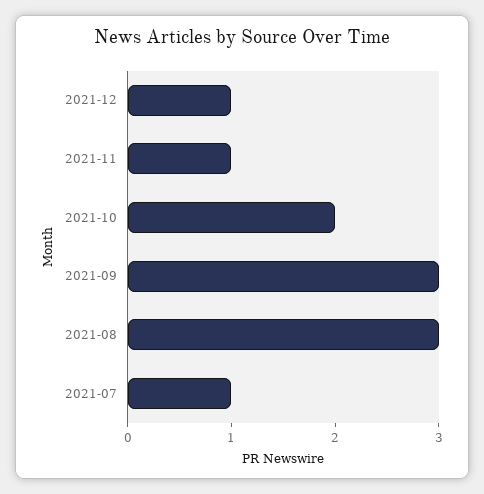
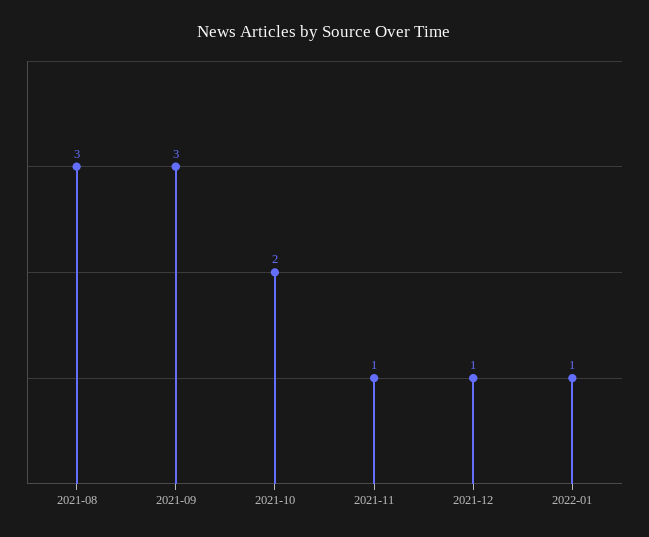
2021-07: 1 -> none
2022-01: none -> 1

